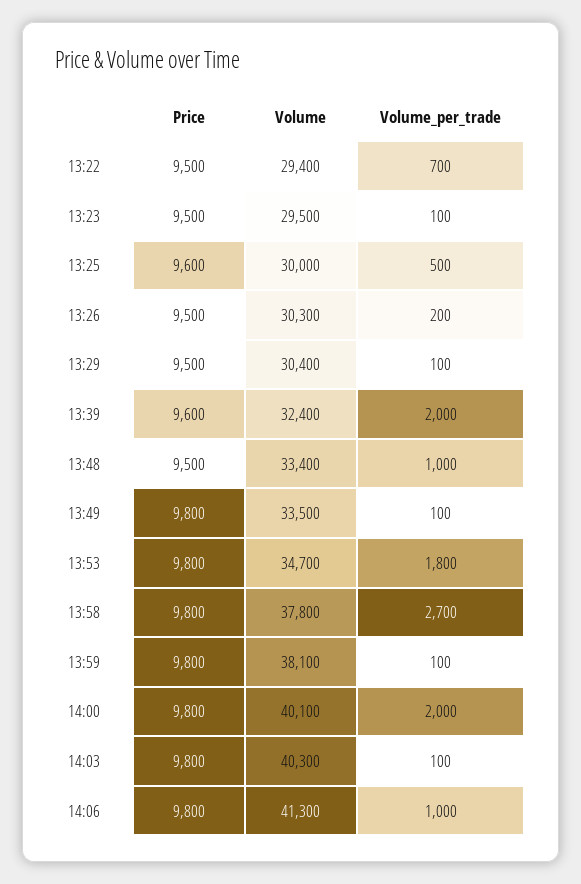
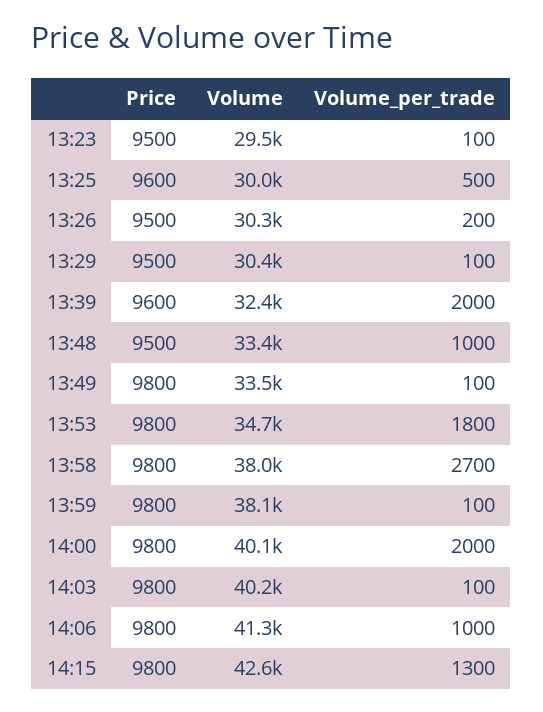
Price, 13:22: 9500 -> none
Volume, 13:22: 29400 -> none
Volume_per_trade, 13:22: 700 -> none
Volume, 13:58: 37800 -> 38000
Volume, 14:03: 40300 -> 40200
Price, 14:15: none -> 9800
Volume, 14:15: none -> 42600
Volume_per_trade, 14:15: none -> 1300

